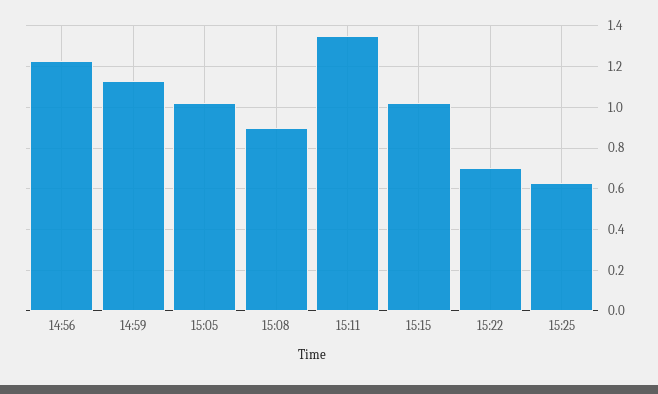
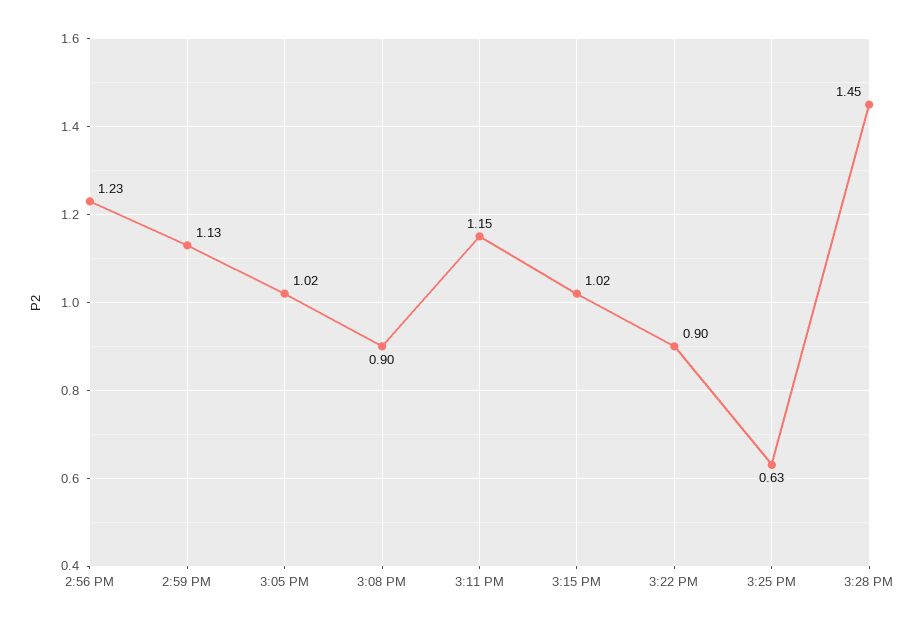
15:11: 1.35 -> 1.15
15:22: 0.7 -> 0.9
3:28 PM: none -> 1.45

